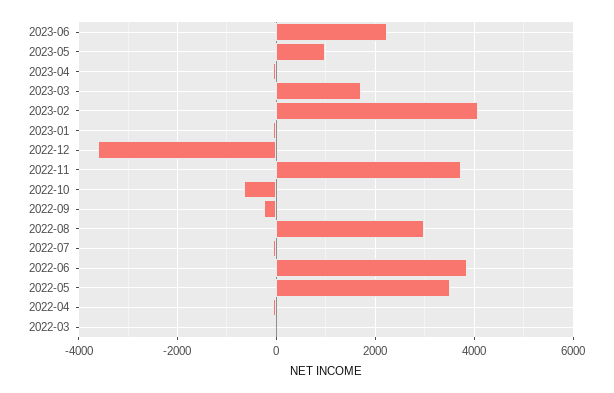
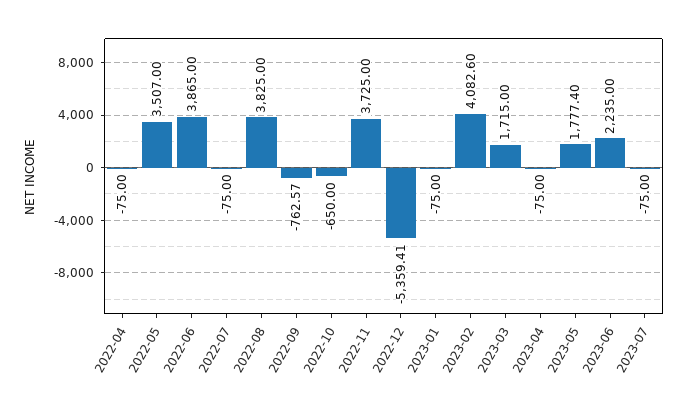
2023-05: 1000 -> 1777.4
2022-12: -3600 -> -5359.41
2022-09: -200 -> -762.57
2022-08: 3000 -> 3825
2022-03: 0 -> none
2023-07: none -> -75

